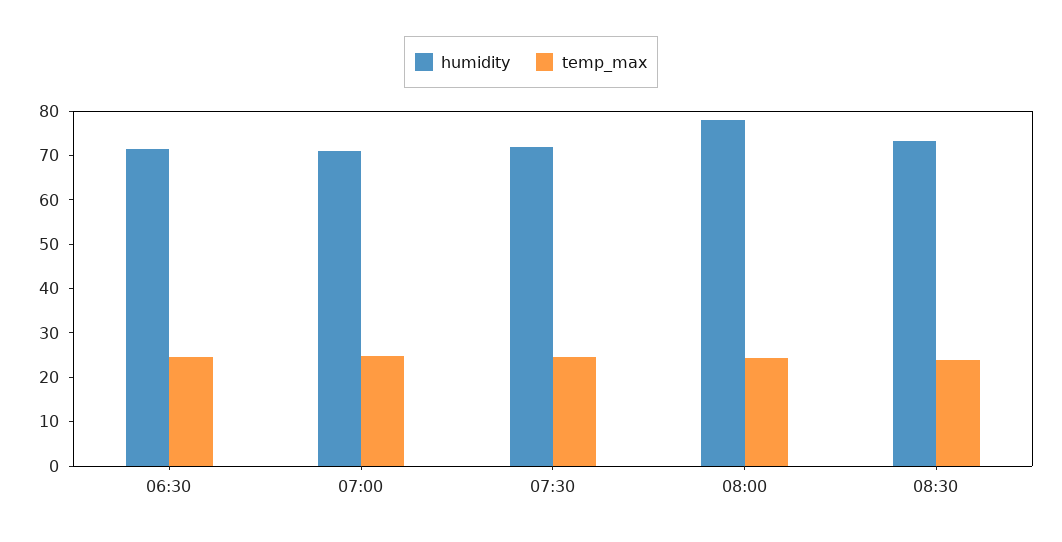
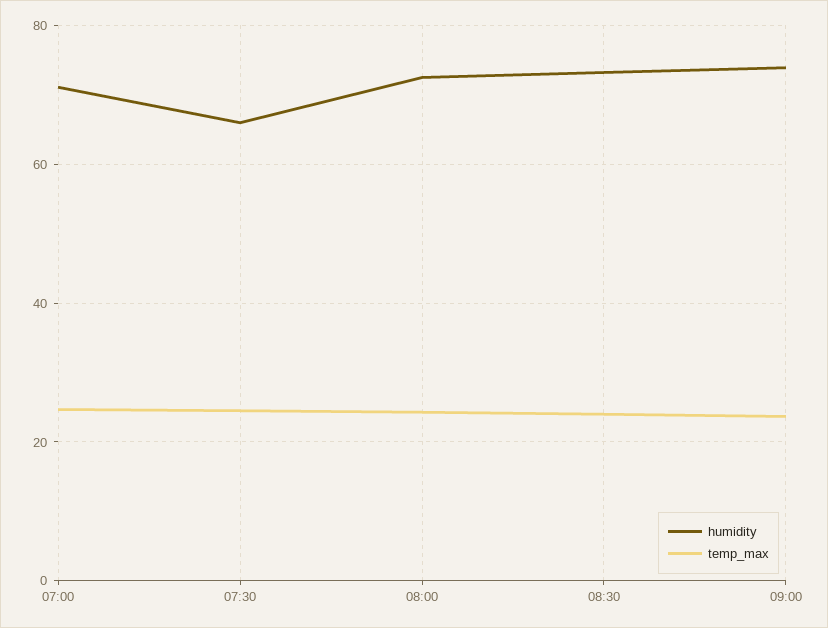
humidity, 06:30: 72 -> none
temp_max, 06:30: 24 -> none
humidity, 07:30: 72 -> 66
humidity, 08:00: 78 -> 72
humidity, 09:00: none -> 74
temp_max, 09:00: none -> 24

